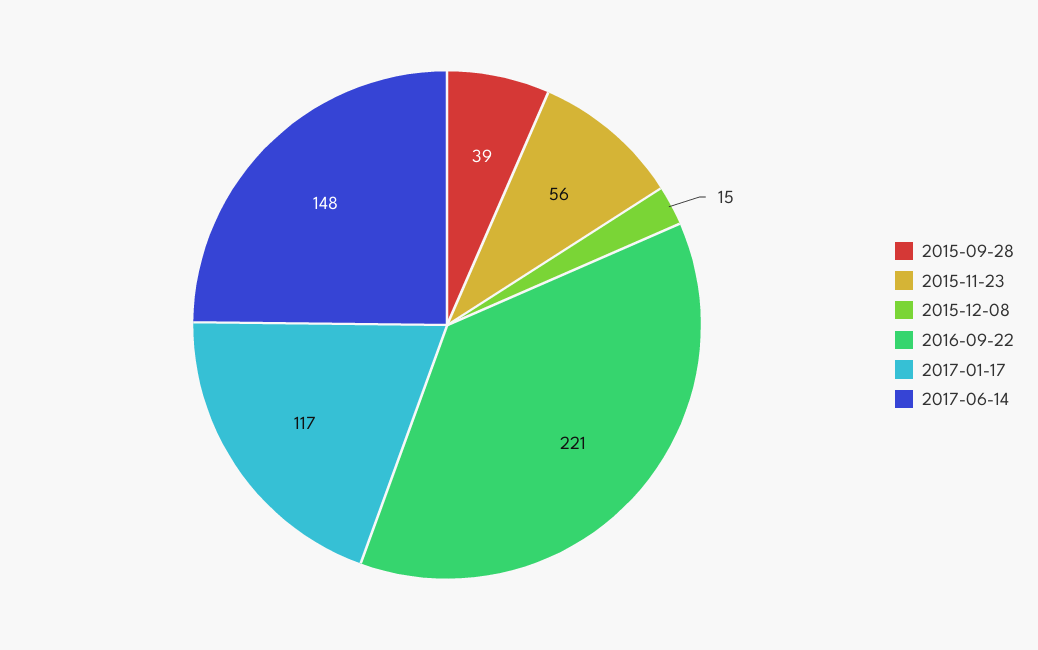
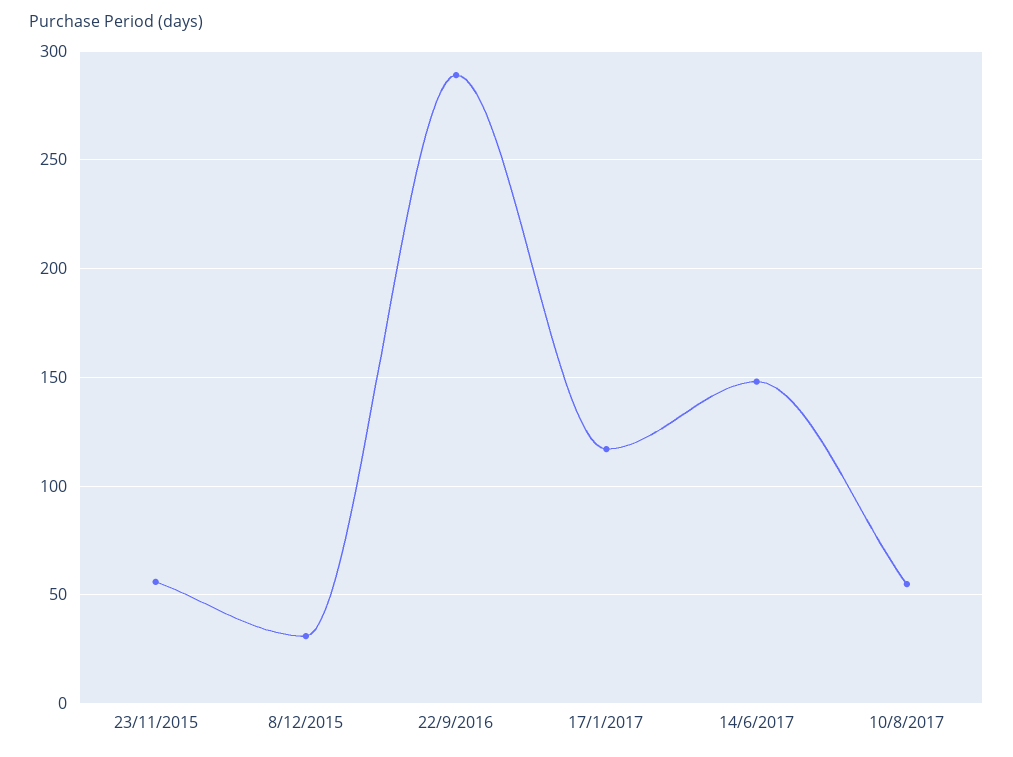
2015-09-28: 39 -> none
2015-12-08: 15 -> 30
2016-09-22: 221 -> 290
10/8/2017: none -> 55

